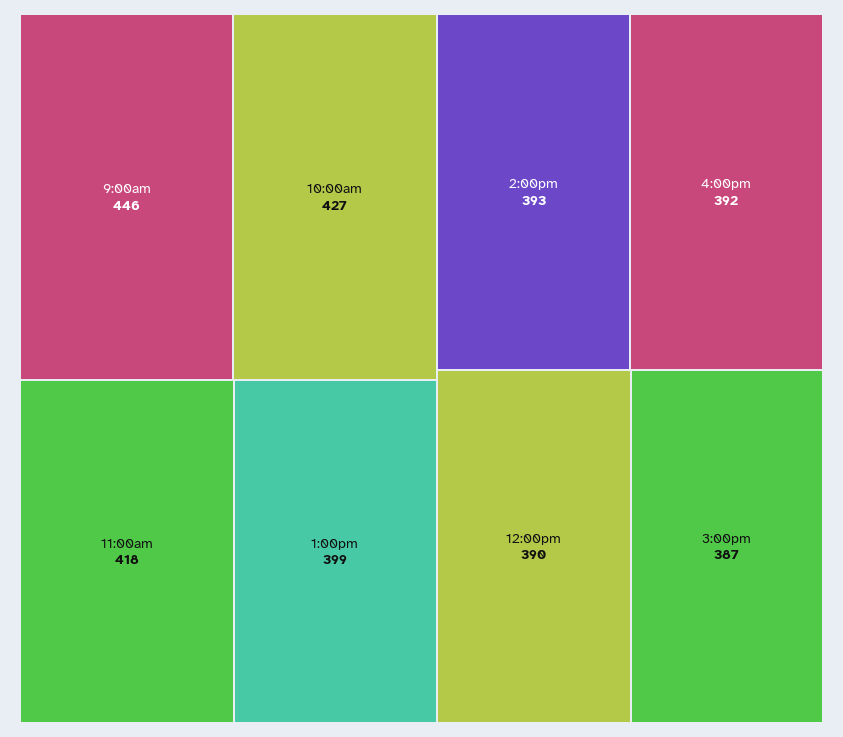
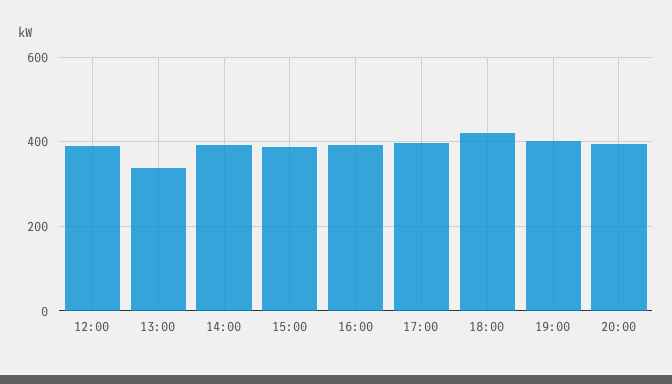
9:00am: 446 -> none
10:00am: 427 -> none
11:00am: 418 -> none
1:00pm: 399 -> 340
17:00: none -> 400
18:00: none -> 420
19:00: none -> 400
20:00: none -> 400

